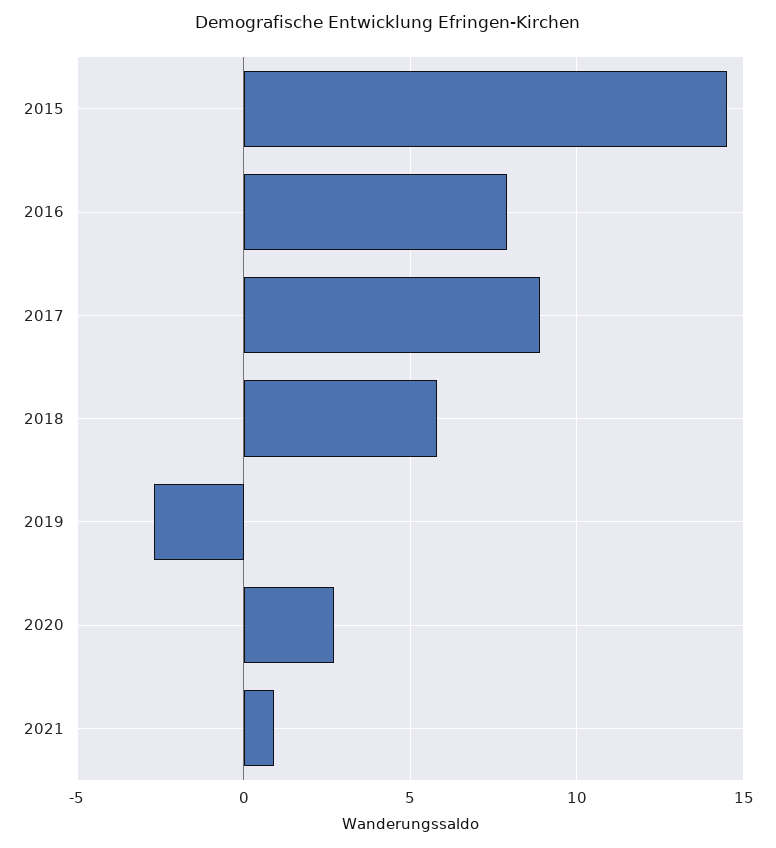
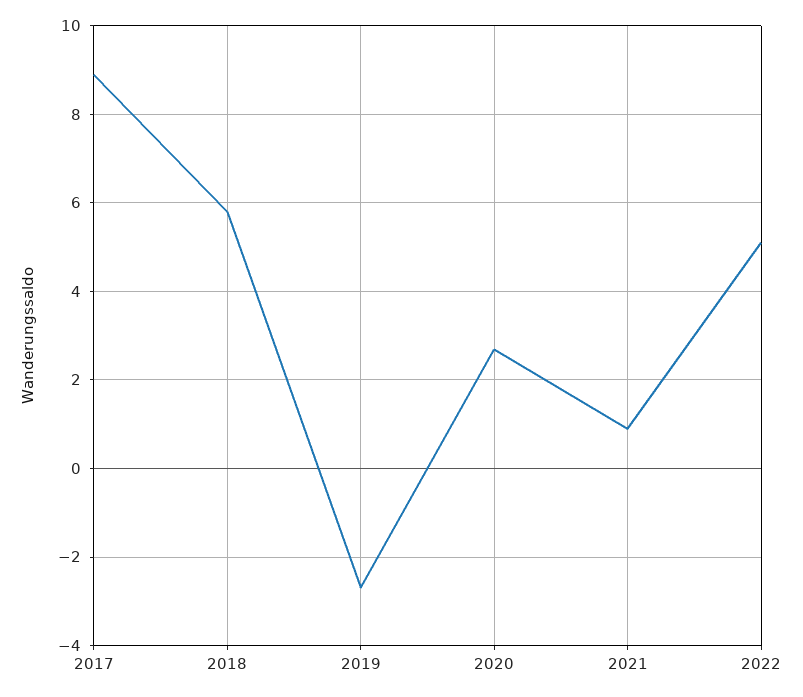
2015: 14.5 -> none
2016: 8 -> none
2022: none -> 5

